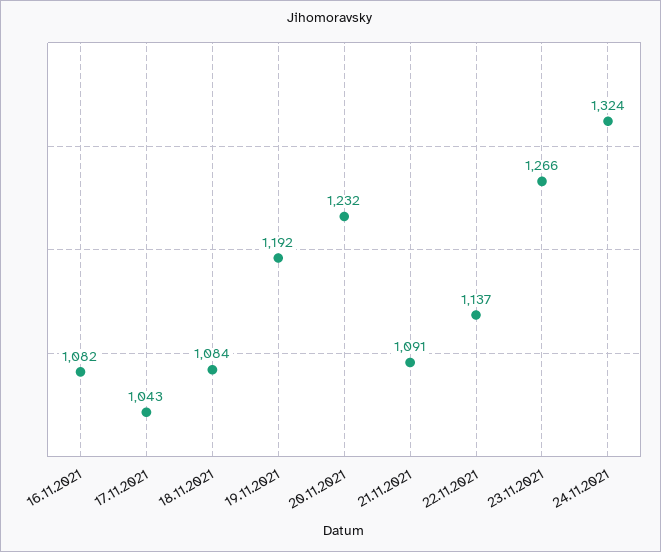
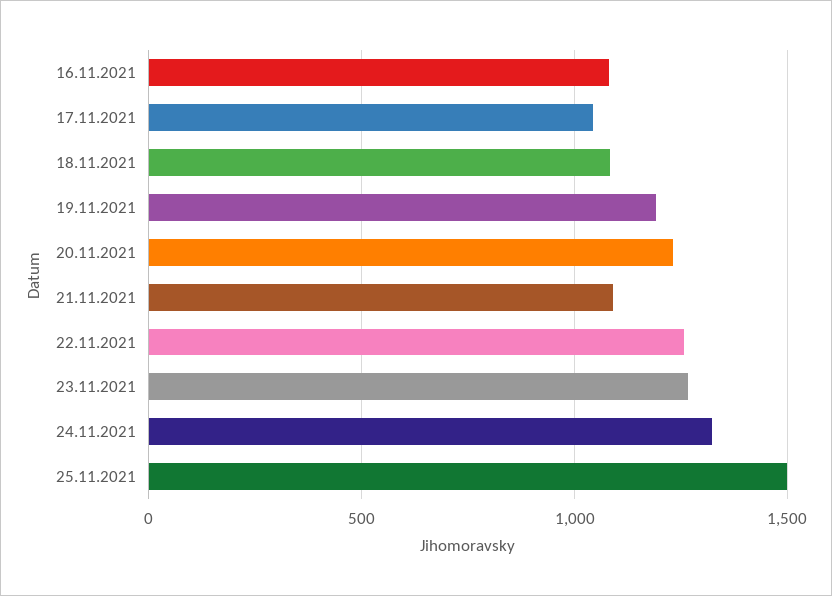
22.11.2021: 1137 -> 1250
25.11.2021: none -> 1500

